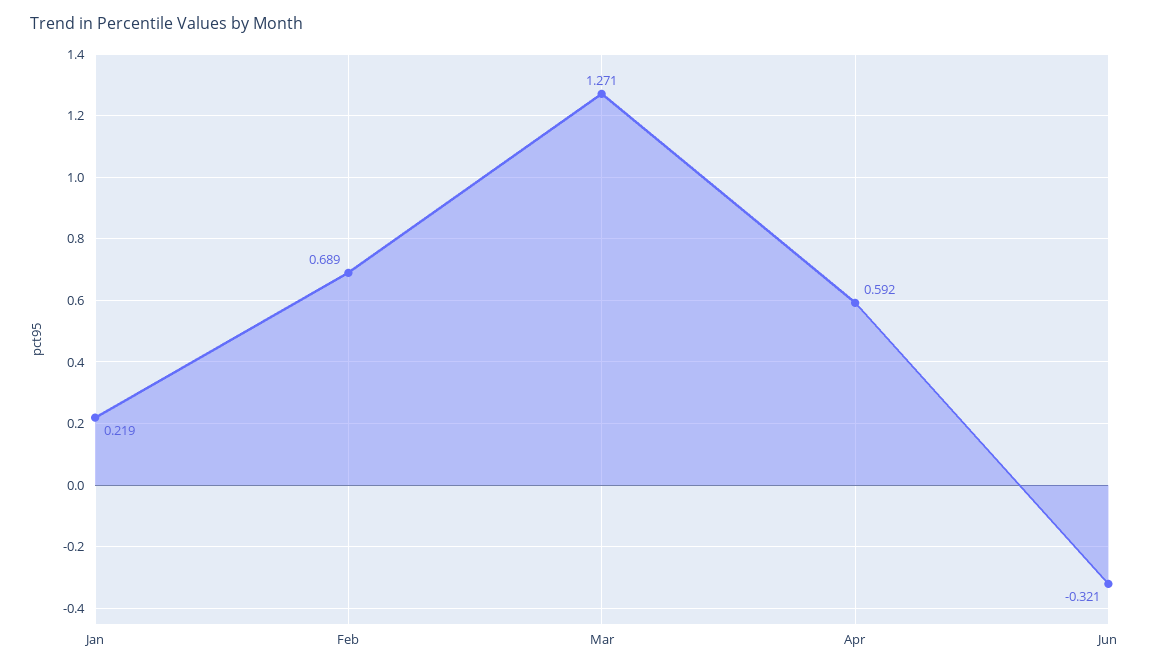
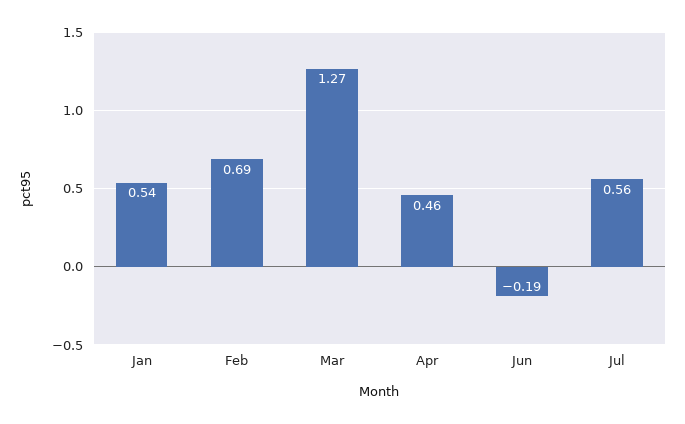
Jan: 0.219 -> 0.54
Apr: 0.592 -> 0.46
Jun: -0.321 -> -0.19
Jul: none -> 0.56

